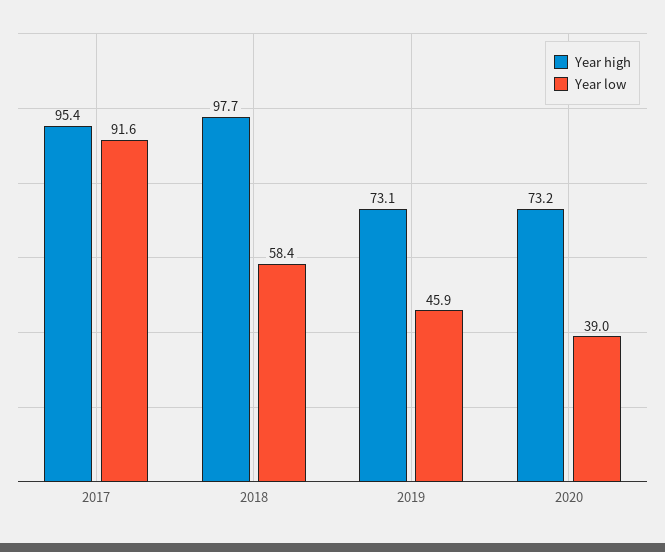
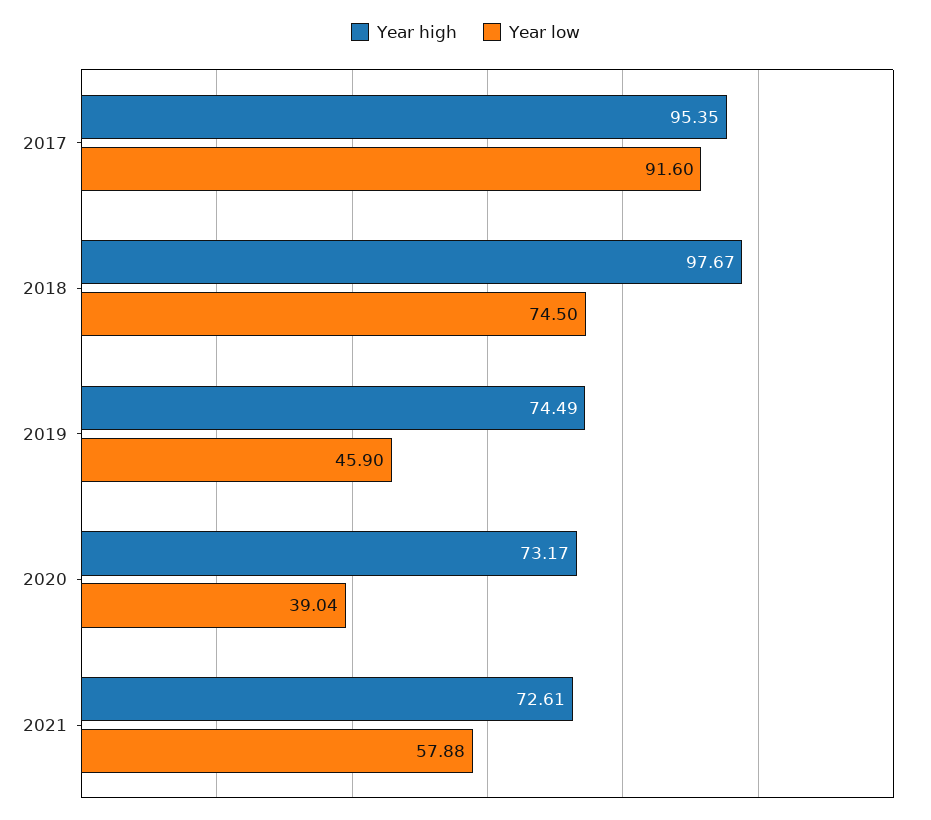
Year low, 2018: 58.4 -> 74.5
Year high, 2019: 73.1 -> 74.49
Year high, 2021: none -> 72.61
Year low, 2021: none -> 57.88

